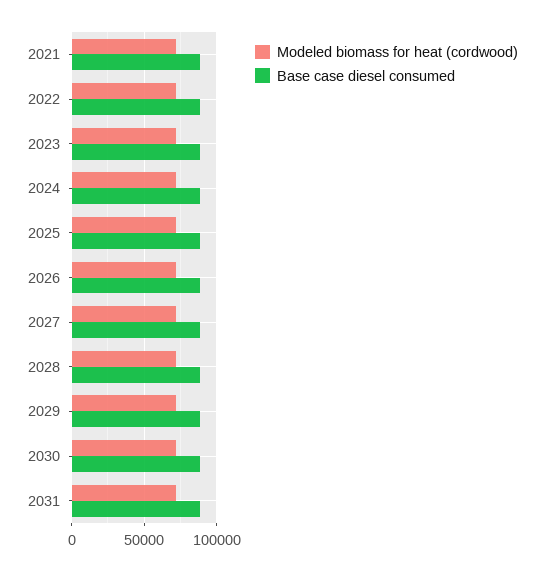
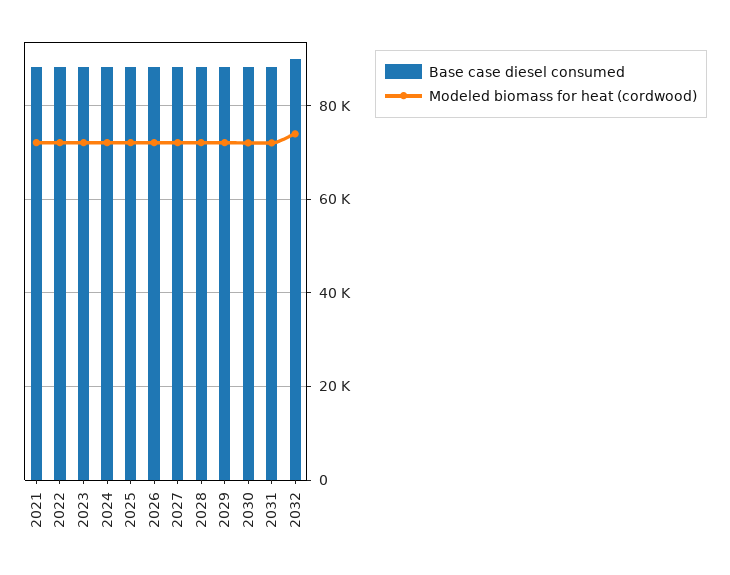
Base case diesel consumed, 2032: none -> 90000
Modeled biomass for heat (cordwood), 2032: none -> 74000

